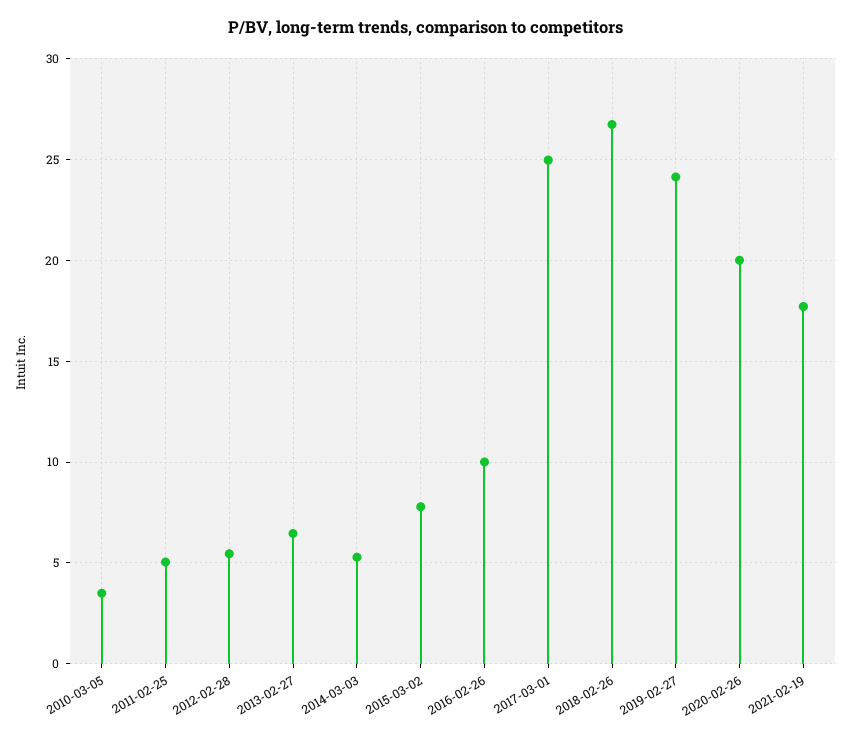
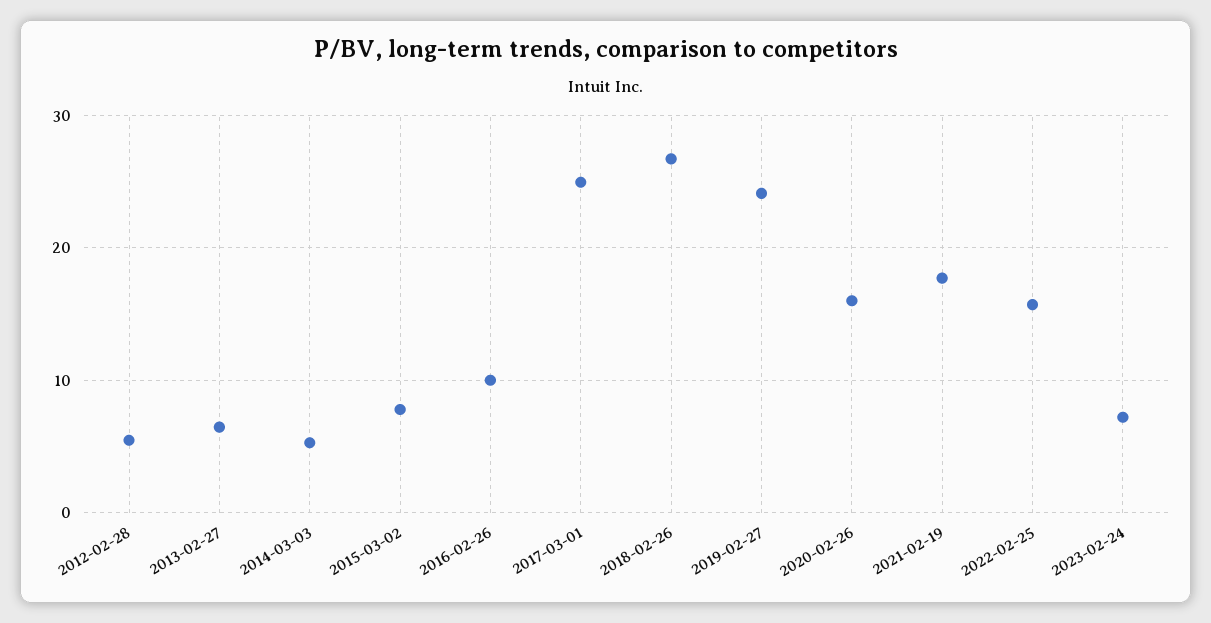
2010-03-05: 3.5 -> none
2011-02-25: 5 -> none
2020-02-26: 20 -> 16
2022-02-25: none -> 16
2023-02-24: none -> 7

